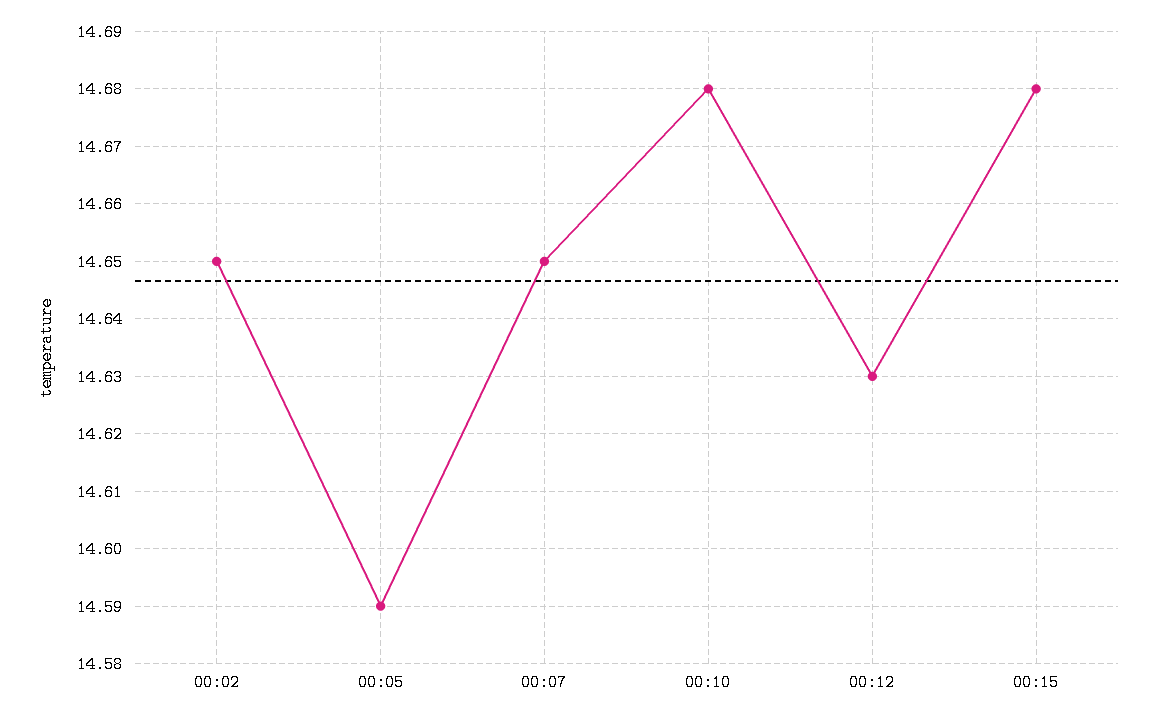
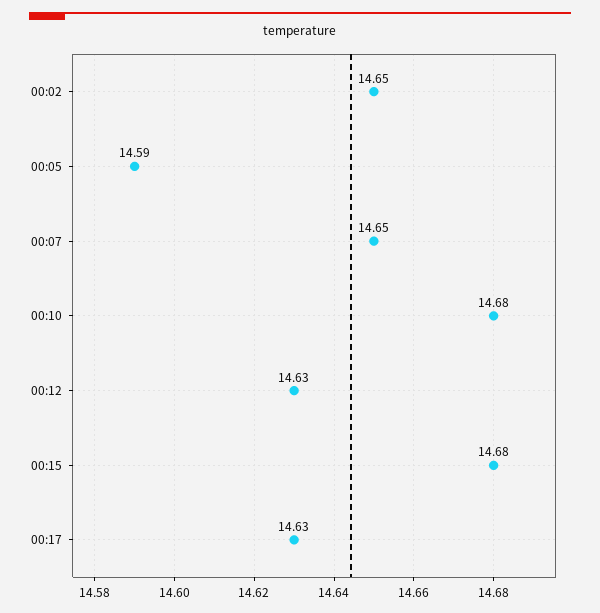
00:17: none -> 14.63

